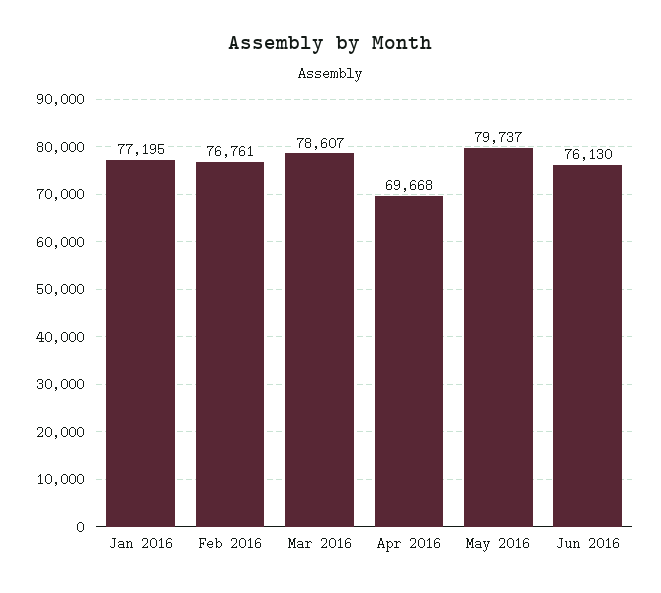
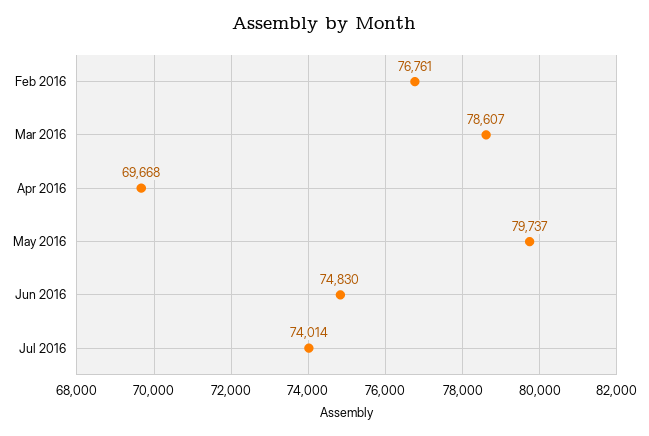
Jan 2016: 77195 -> none
Jun 2016: 76130 -> 74830
Jul 2016: none -> 74014

